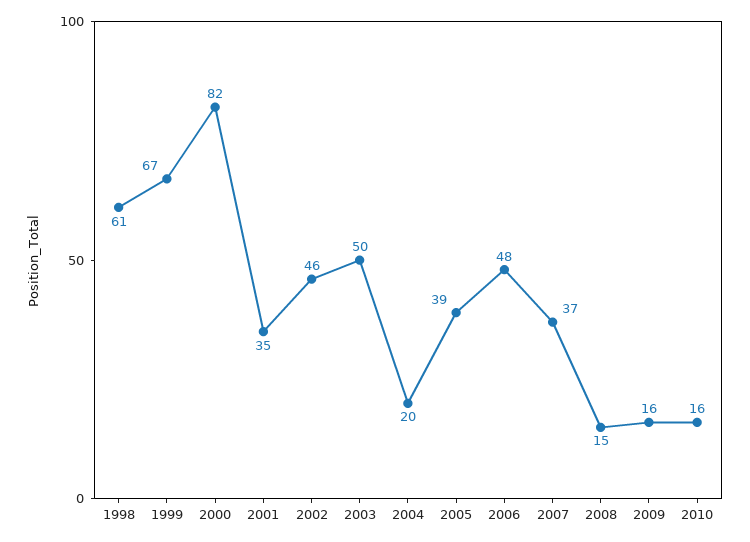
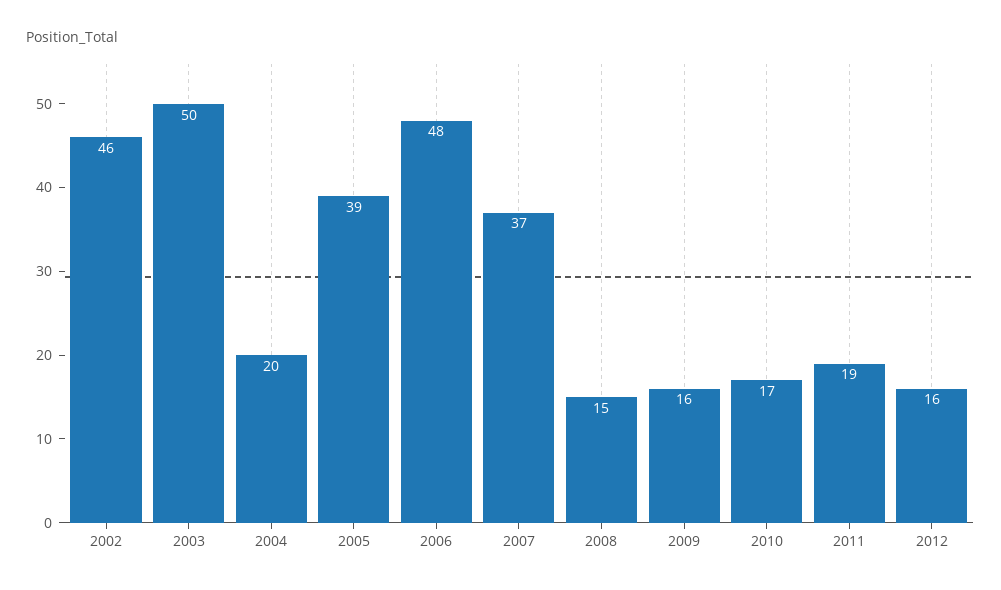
1998: 61 -> none
1999: 67 -> none
2000: 82 -> none
2001: 35 -> none
2010: 16 -> 17
2011: none -> 19
2012: none -> 16

